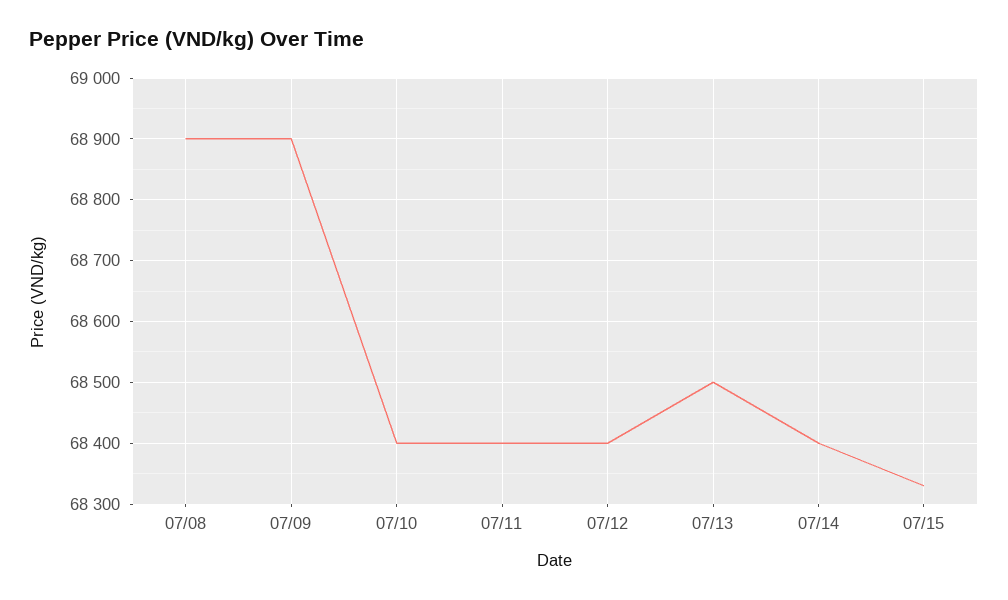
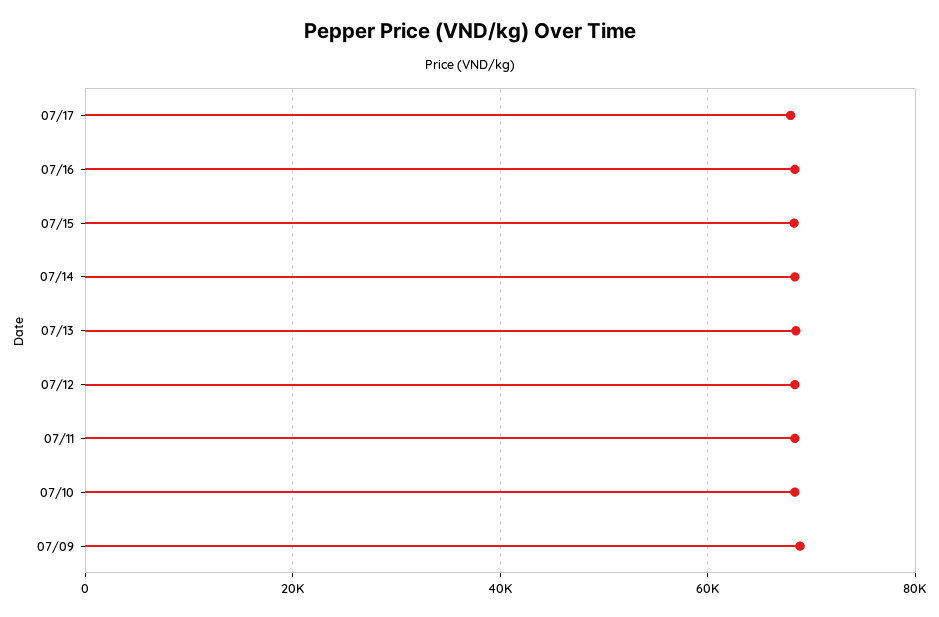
07/08: 68900 -> none
07/17: none -> 68000
07/16: none -> 68000

